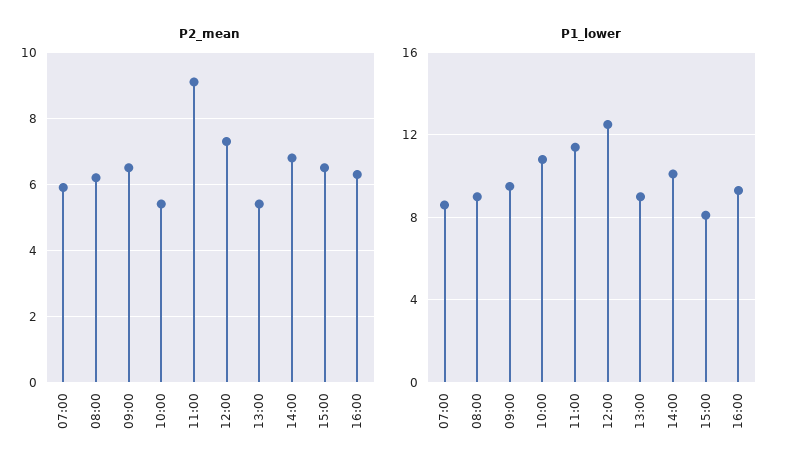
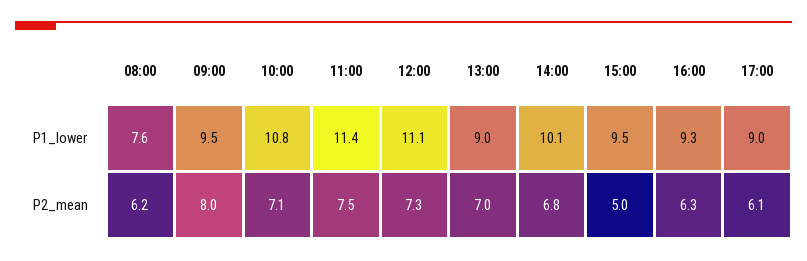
P2_mean, 07:00: 6 -> none
P2_mean, 09:00: 6.5 -> 8
P2_mean, 10:00: 5.5 -> 7.1
P2_mean, 11:00: 9 -> 7.5
P2_mean, 13:00: 5.5 -> 7
P2_mean, 15:00: 6.5 -> 5
P1_lower, 07:00: 8.5 -> none
P1_lower, 08:00: 9 -> 7.6
P1_lower, 12:00: 12.5 -> 11.1
P1_lower, 15:00: 8 -> 9.5
P1_lower, 17:00: none -> 9
P2_mean, 17:00: none -> 6.1

